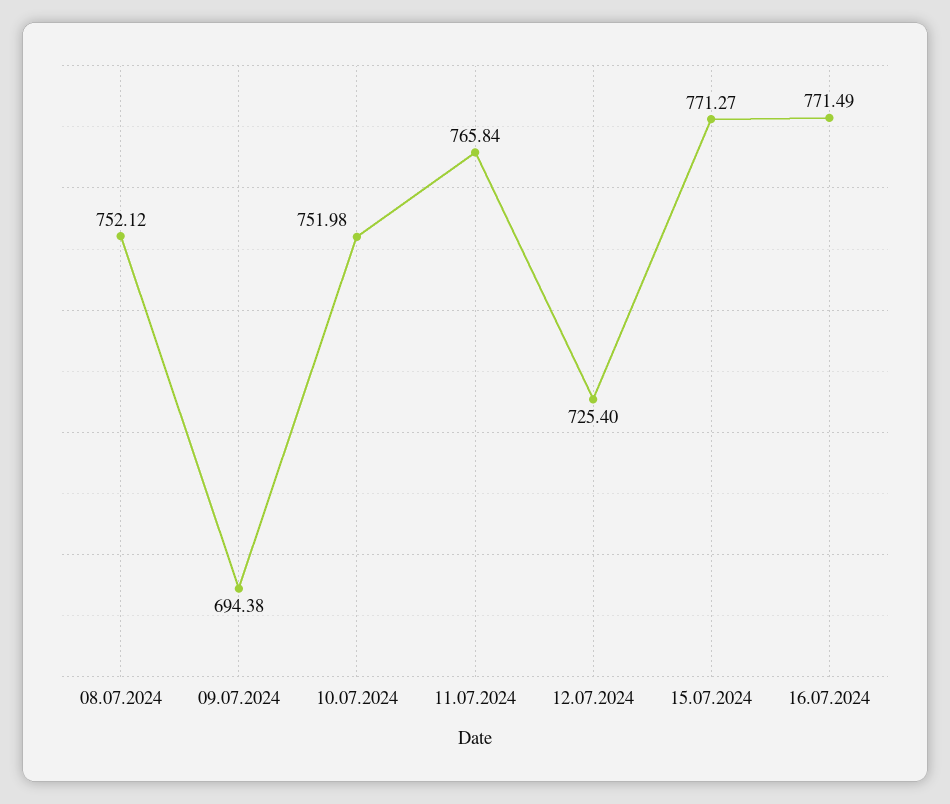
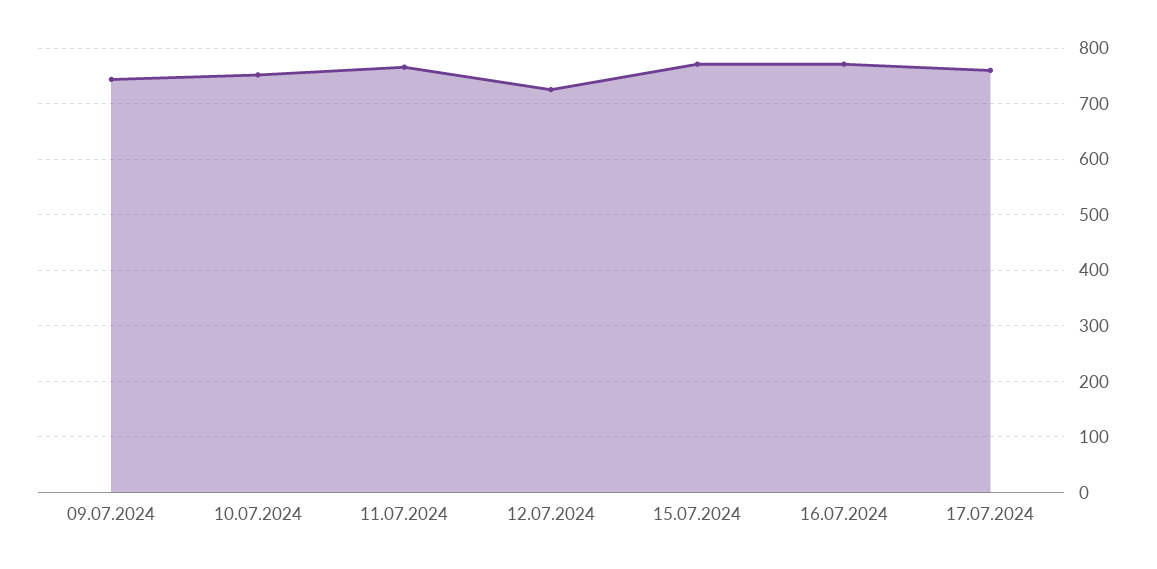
08.07.2024: 752.12 -> none
09.07.2024: 694.38 -> 740
17.07.2024: none -> 760

